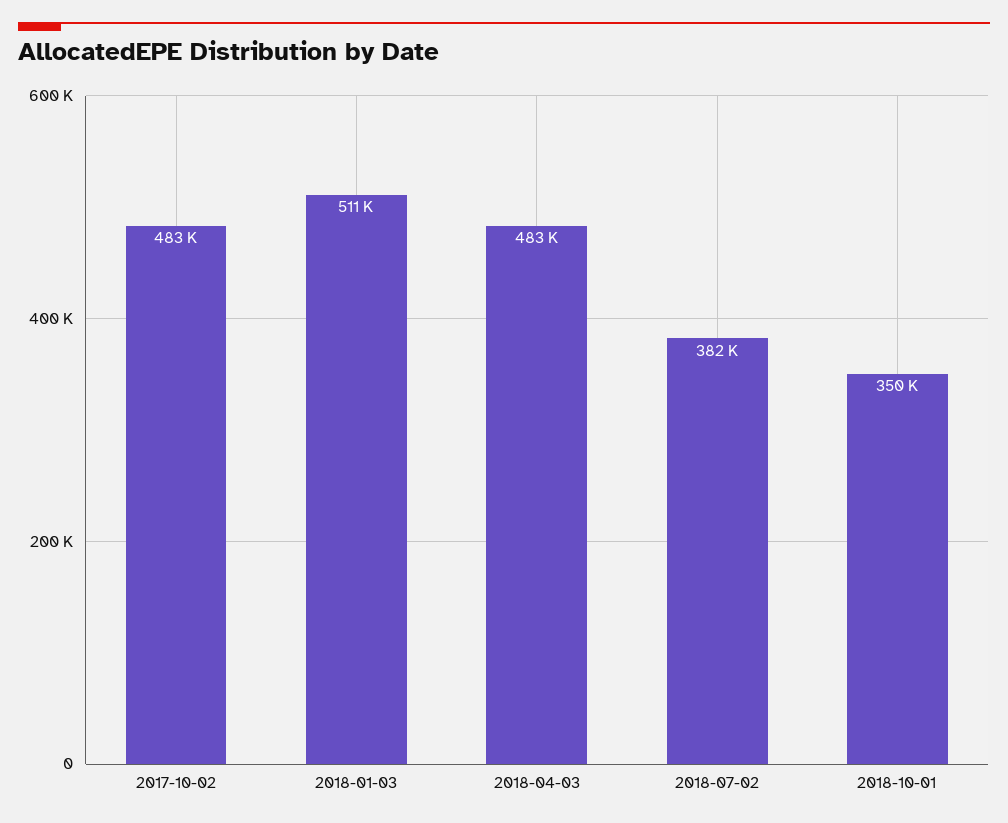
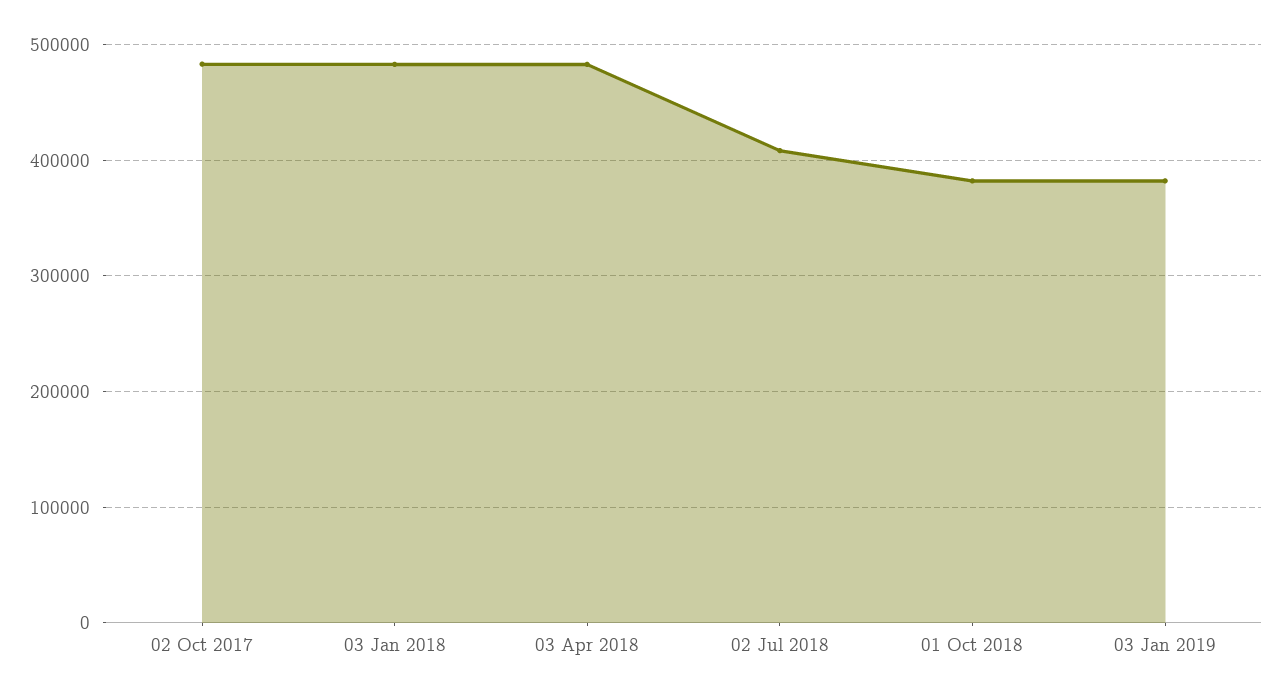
2018-01-03: 511000 -> 480000
2018-07-02: 382000 -> 410000
2018-10-01: 350000 -> 380000
03 Jan 2019: none -> 380000

